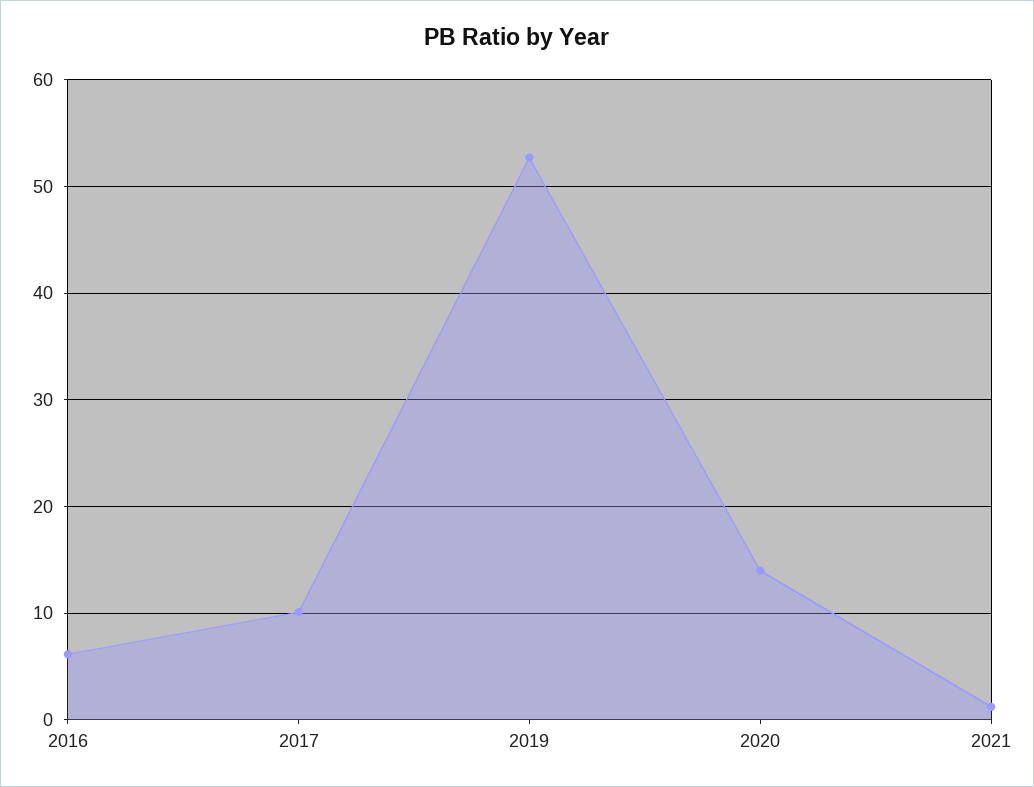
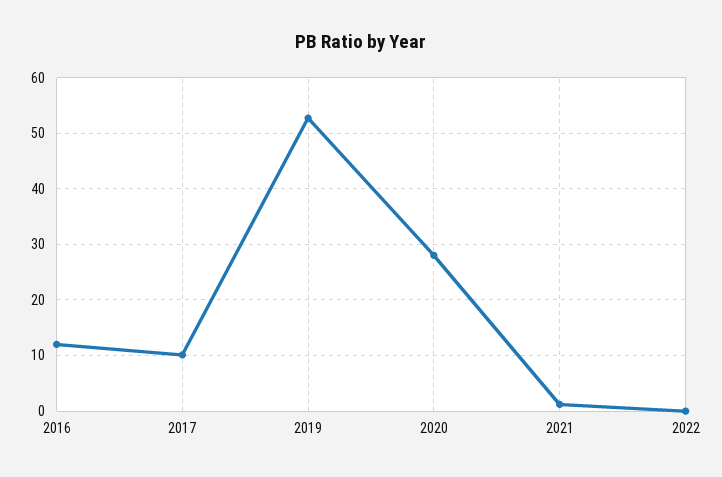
2016: 6 -> 12
2020: 14 -> 28
2022: none -> 0

